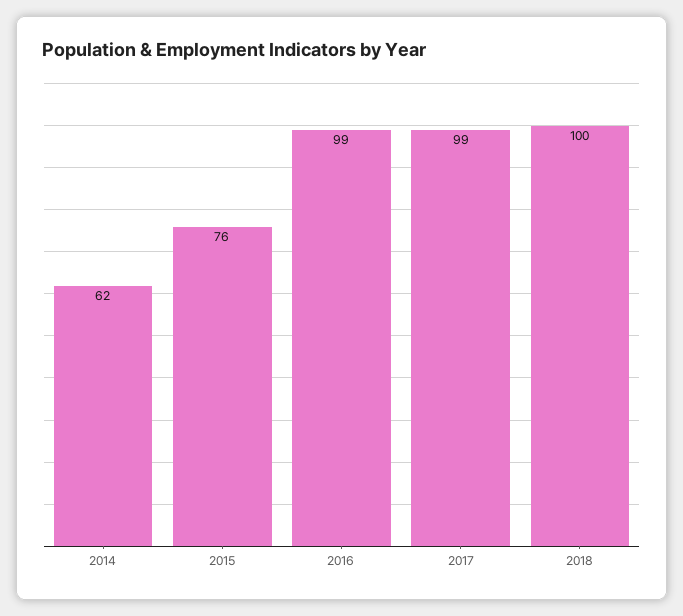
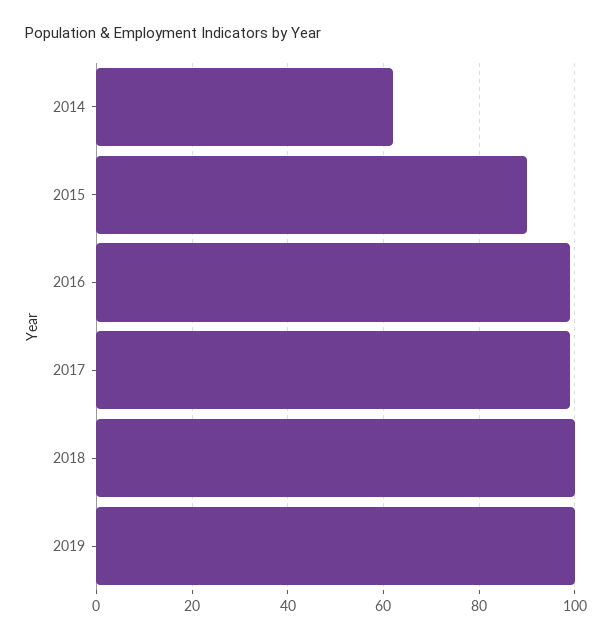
2015: 76 -> 90
2019: none -> 100

